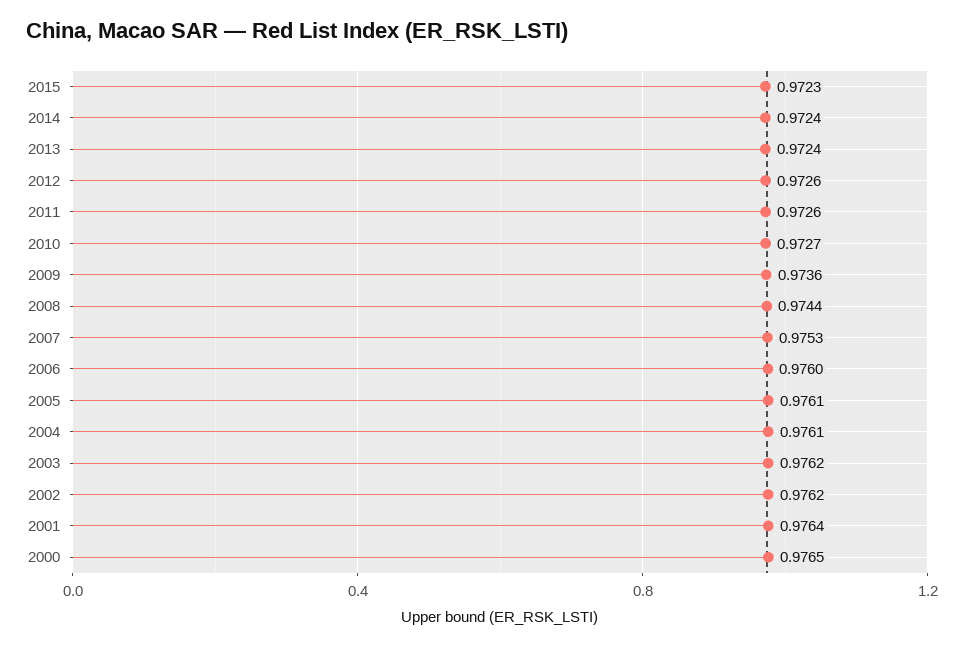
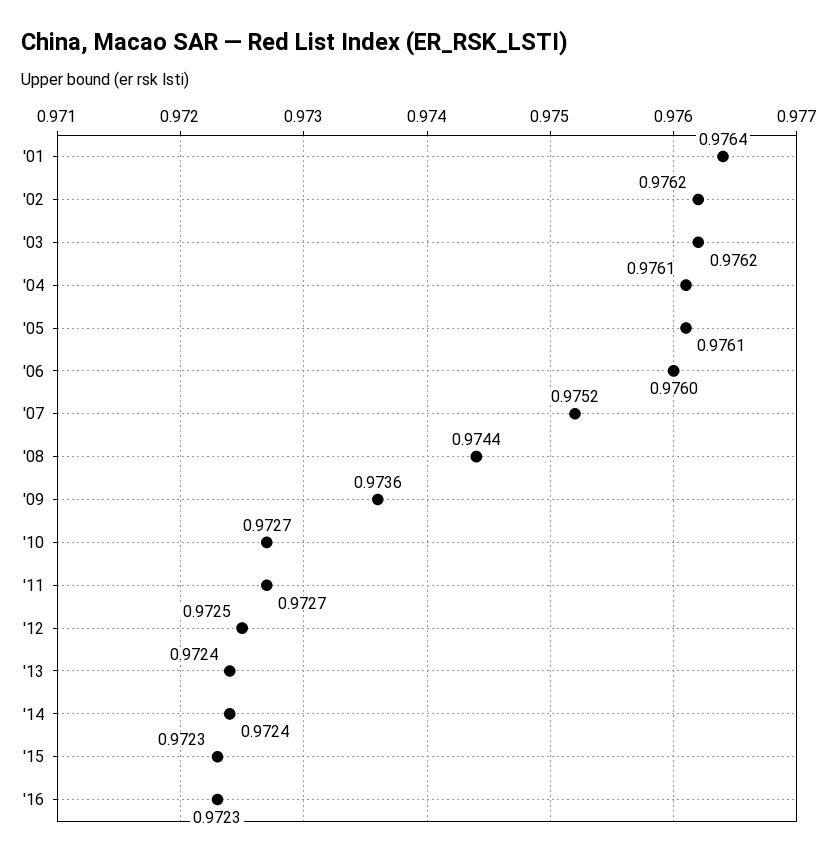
2012: 0.9726 -> 0.9725
2011: 0.9726 -> 0.9727
2007: 0.9753 -> 0.9752
2000: 0.9765 -> none
'16: none -> 0.9723

